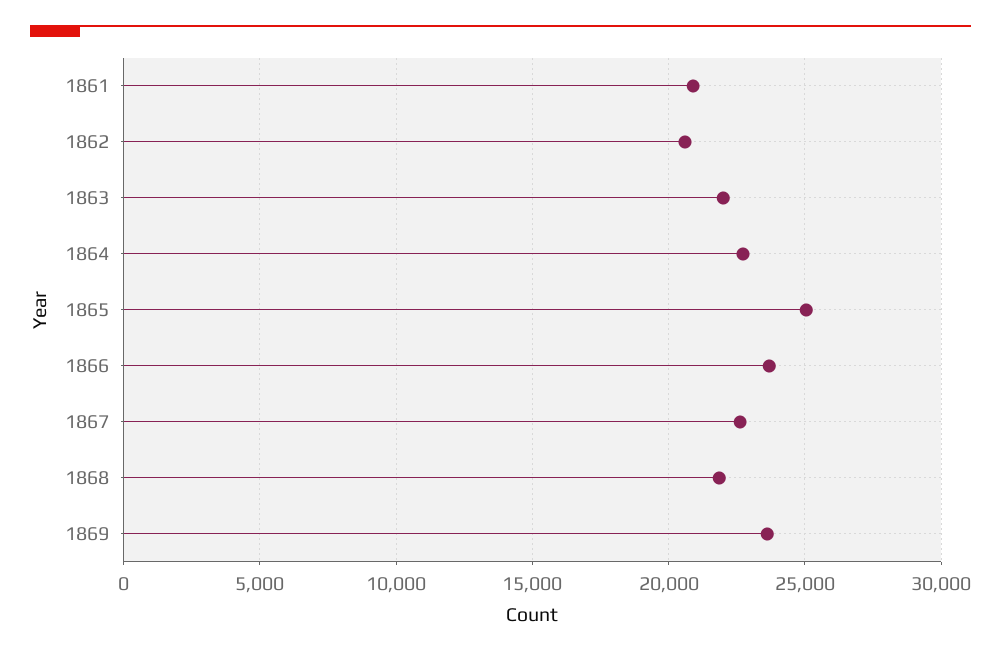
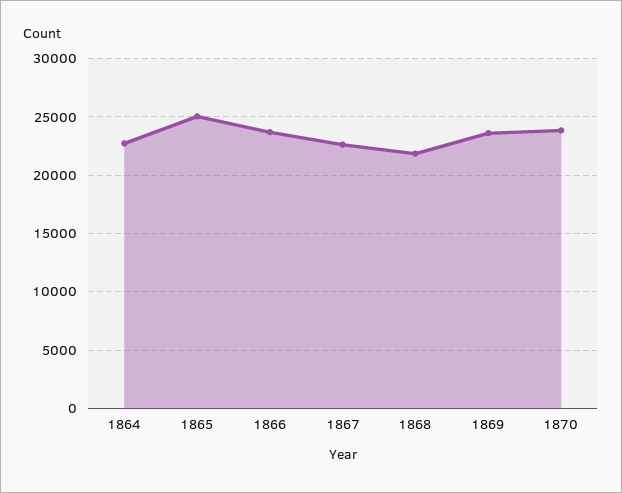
1861: 21000 -> none
1862: 20500 -> none
1863: 22000 -> none
1870: none -> 24000

